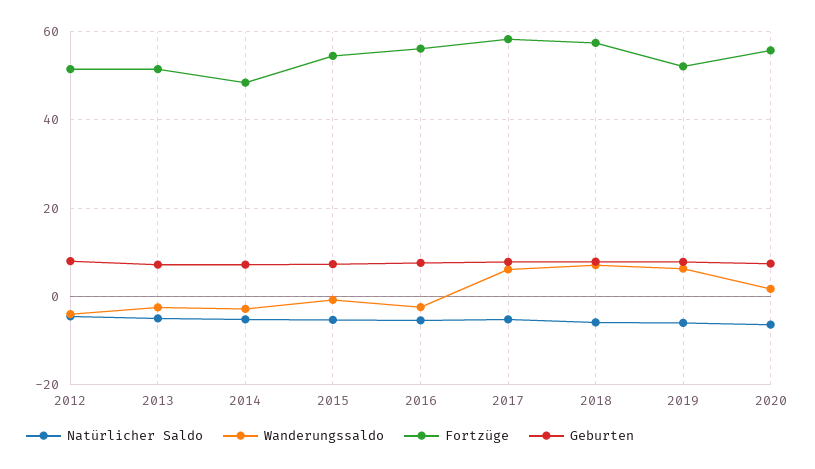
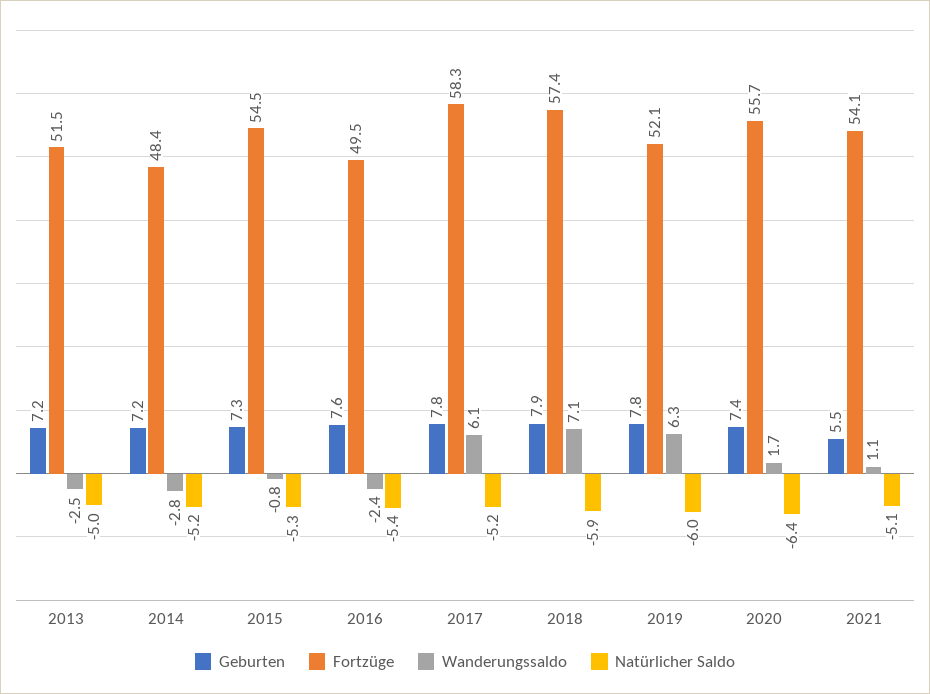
Natürlicher Saldo, 2012: -4 -> none
Wanderungssaldo, 2012: -4 -> none
Fortzüge, 2012: 52 -> none
Geburten, 2012: 8 -> none
Fortzüge, 2016: 56 -> 49.5
Geburten, 2021: none -> 5.5
Fortzüge, 2021: none -> 54.1
Wanderungssaldo, 2021: none -> 1.1
Natürlicher Saldo, 2021: none -> -5.1

